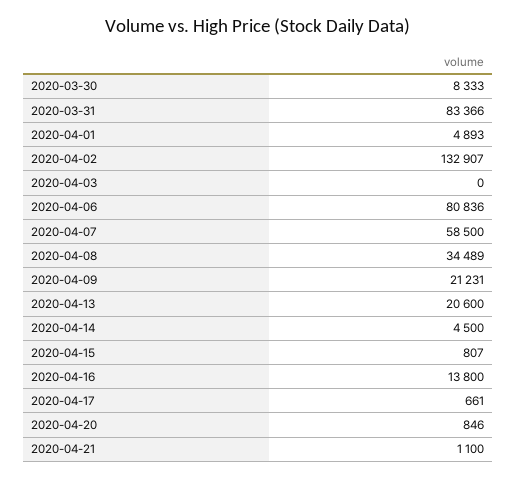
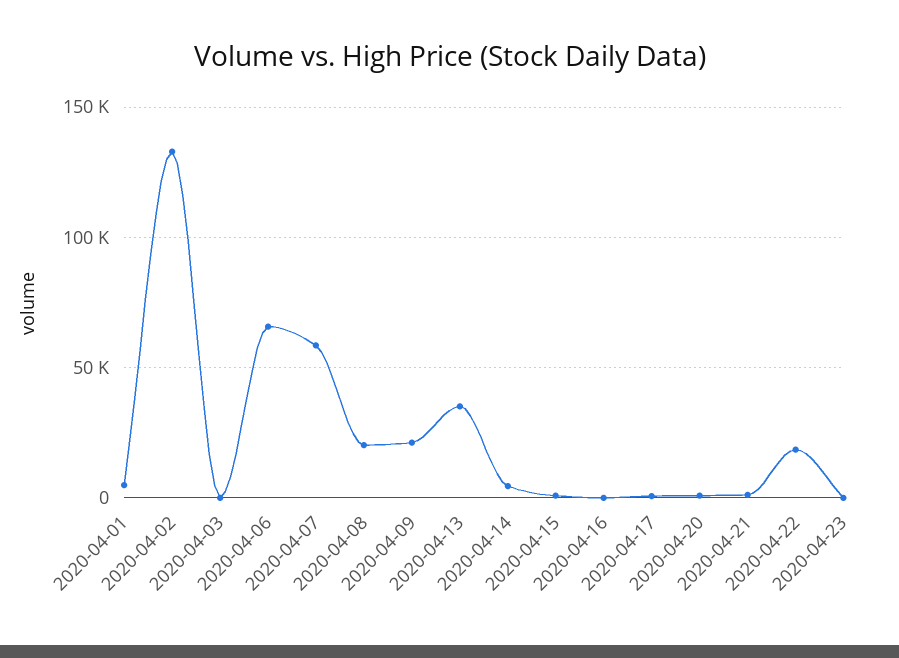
2020-03-30: 8333 -> none
2020-03-31: 83366 -> none
2020-04-06: 80836 -> 65000
2020-04-08: 34489 -> 20000
2020-04-13: 20600 -> 35000
2020-04-16: 13800 -> 0
2020-04-22: none -> 20000
2020-04-23: none -> 0

